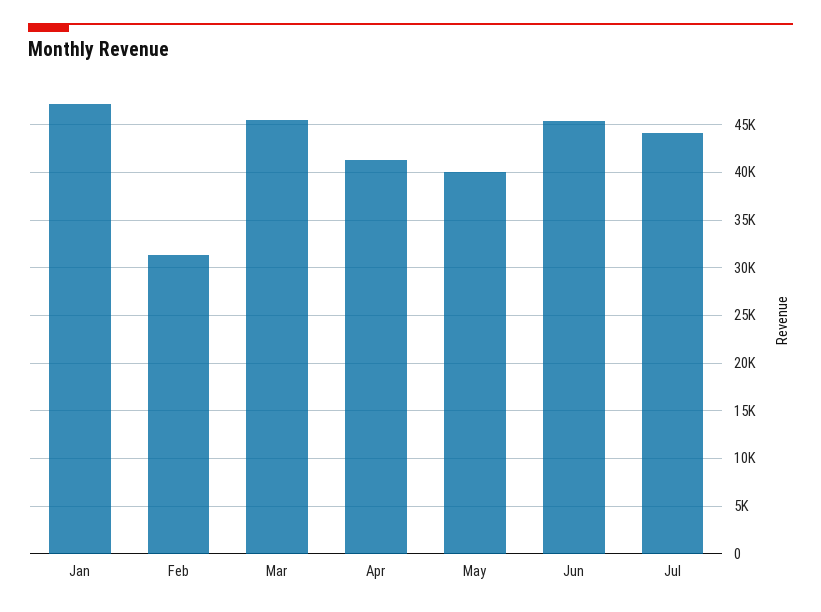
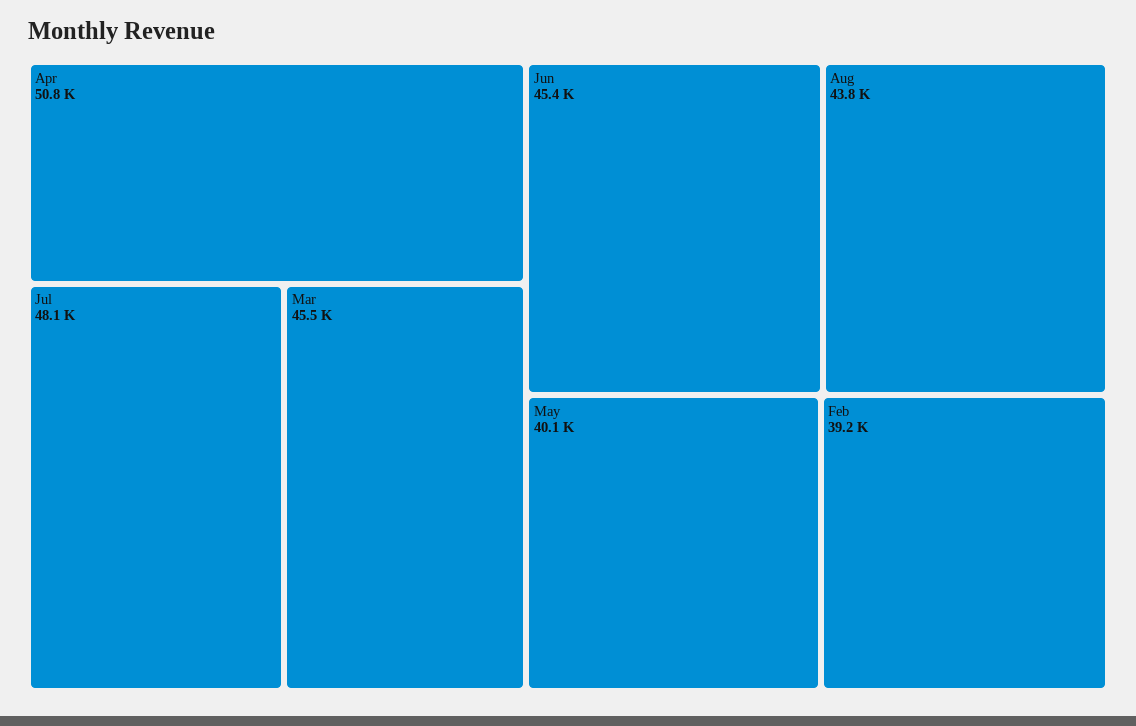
Jan: 47000 -> none
Feb: 31000 -> 39200
Apr: 41000 -> 50800
Jul: 44000 -> 48100
Aug: none -> 43800

